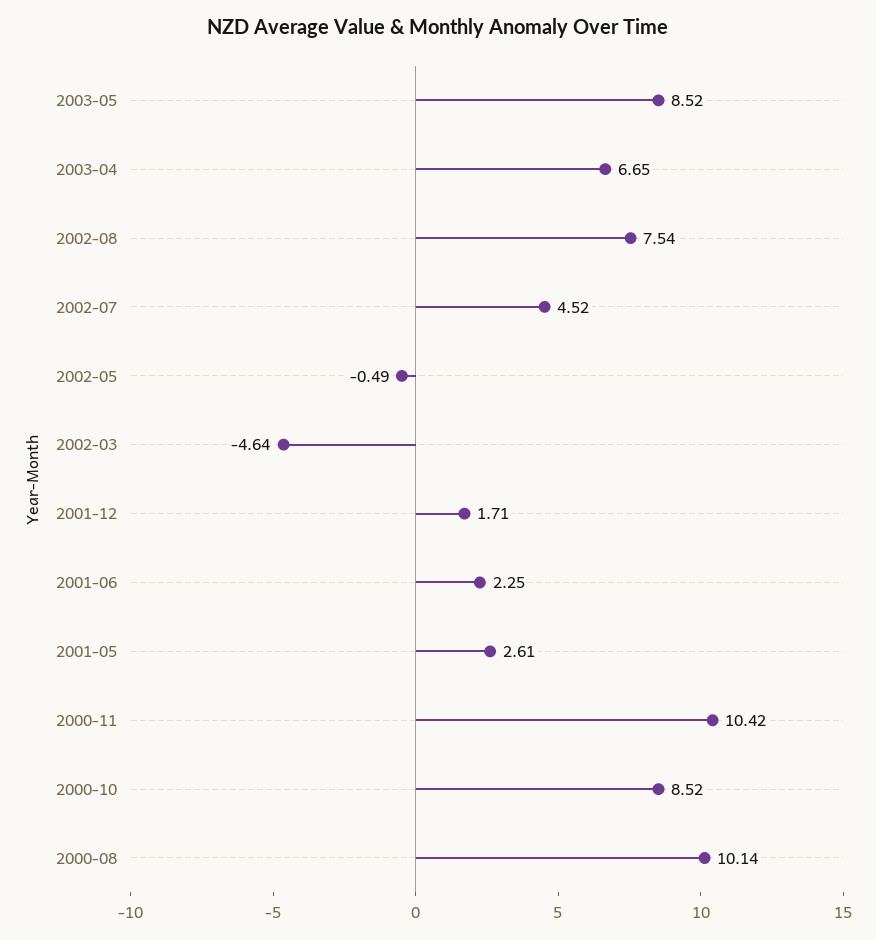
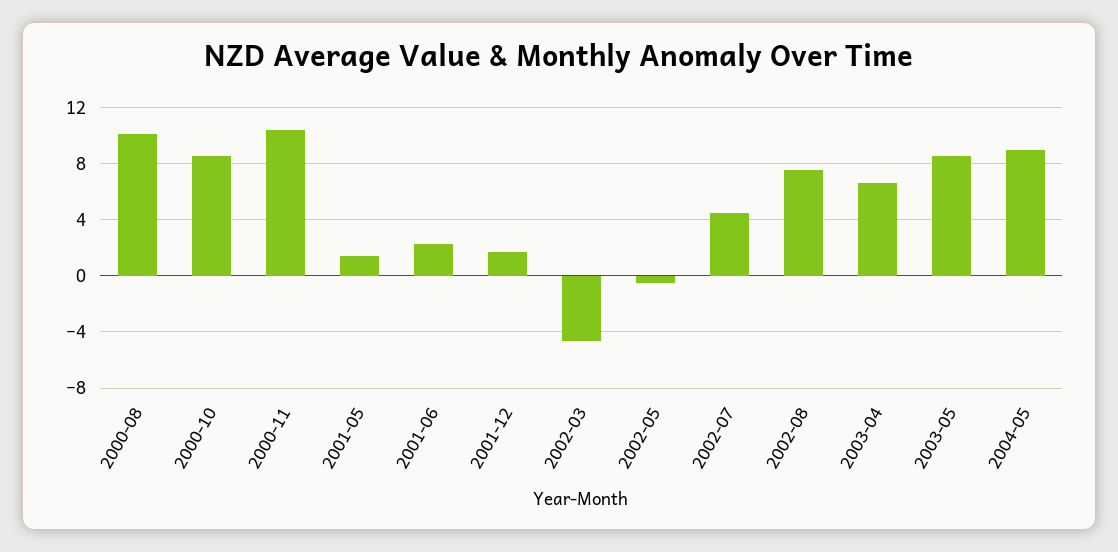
2001-05: 2.61 -> 1.5
2004-05: none -> 9

